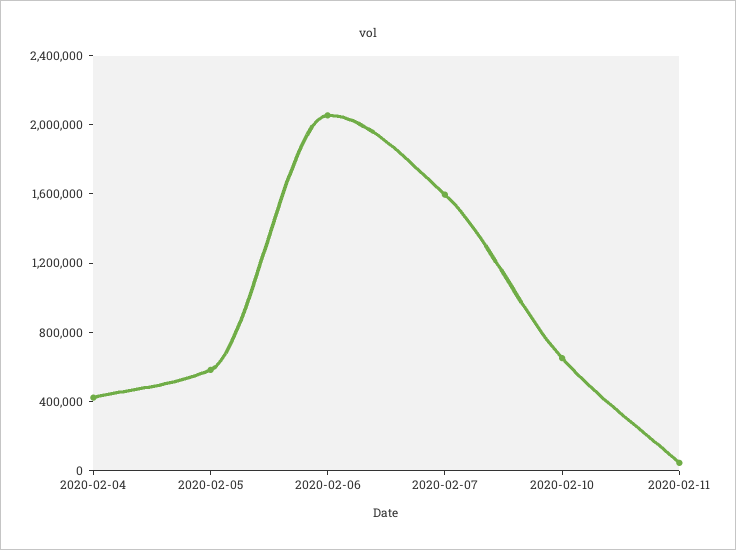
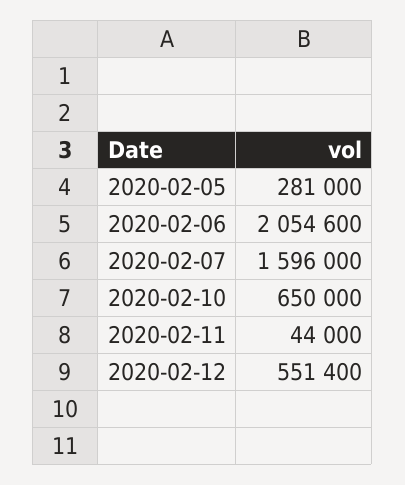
2020-02-04: 400000 -> none
2020-02-05: 600000 -> 281000
2020-02-12: none -> 551400

